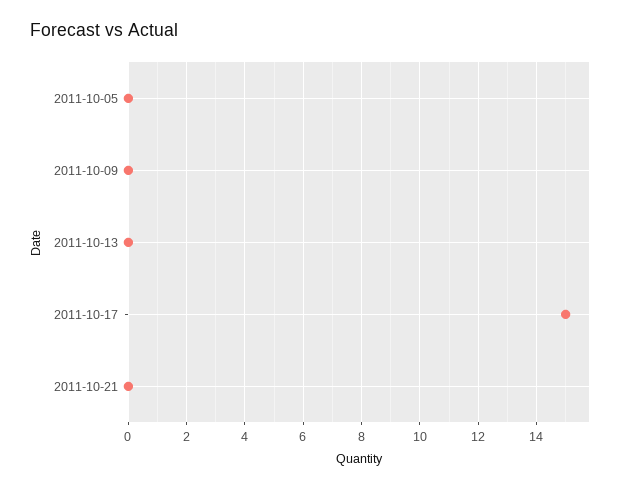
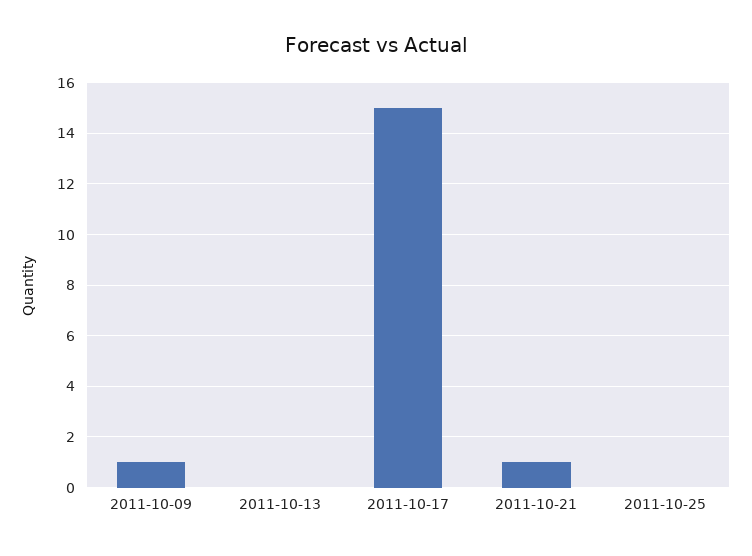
2011-10-05: 0 -> none
2011-10-09: 0 -> 1
2011-10-21: 0 -> 1
2011-10-25: none -> 0

